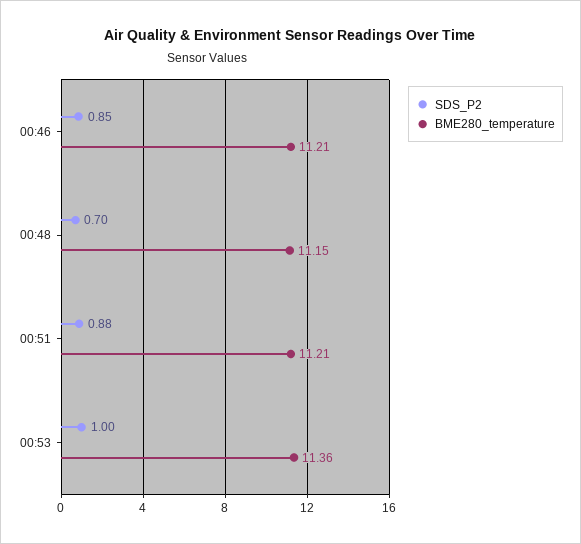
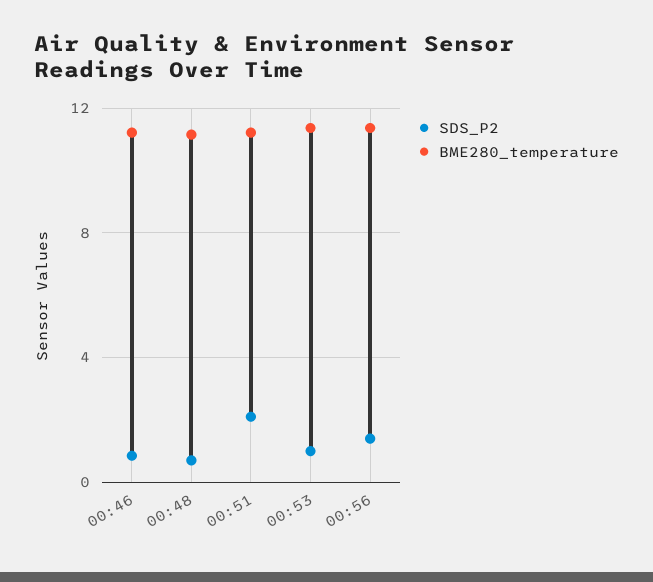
SDS_P2, 00:51: 0.88 -> 2
SDS_P2, 00:56: none -> 1.5
BME280_temperature, 00:56: none -> 11.5

